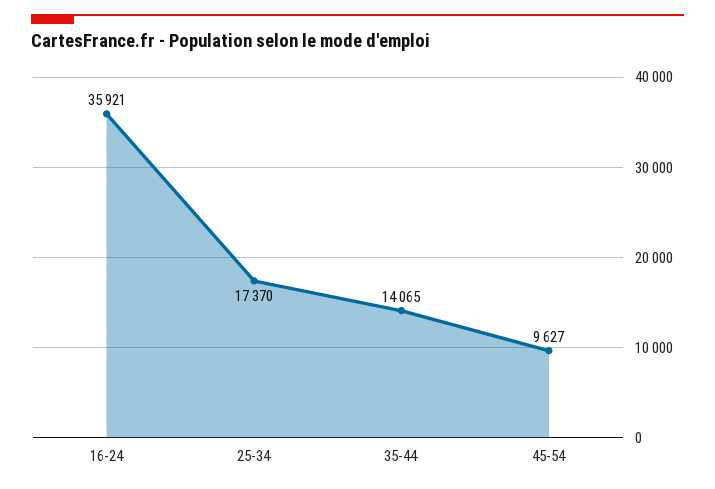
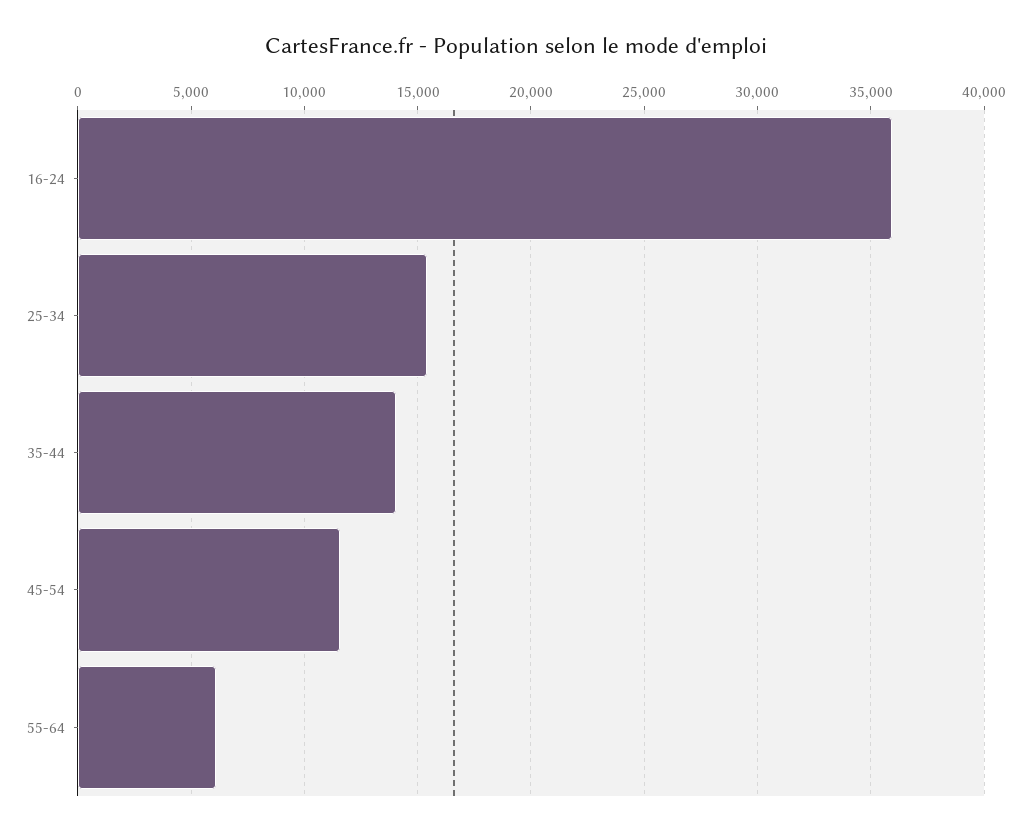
25-34: 17370 -> 15500
45-54: 9627 -> 11500
55-64: none -> 6000

